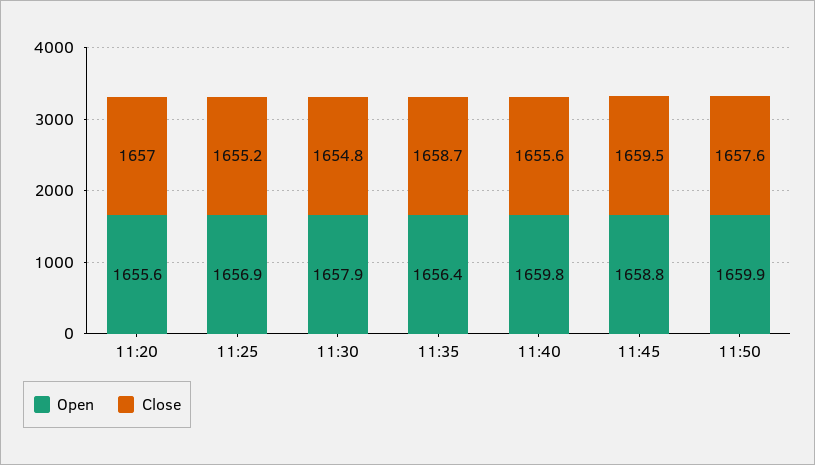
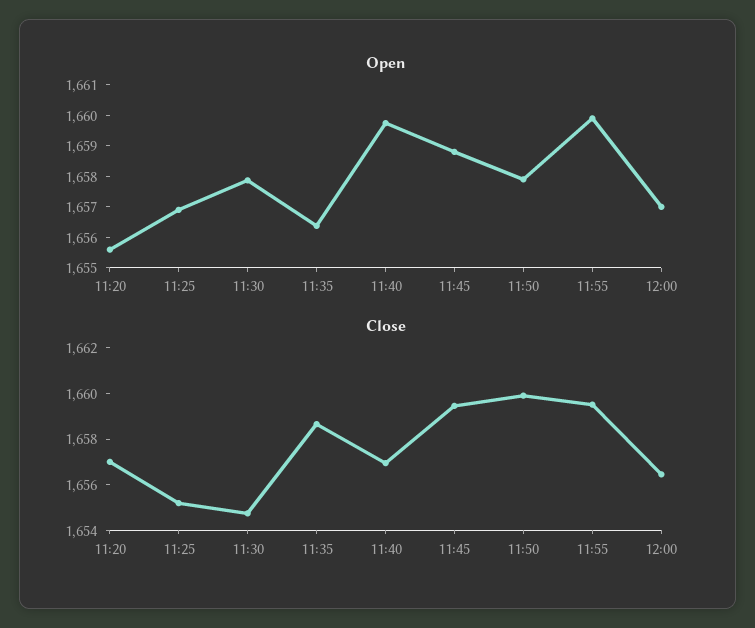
Close, 11:40: 1655.6 -> 1657
Open, 11:50: 1659.9 -> 1658
Close, 11:50: 1657.6 -> 1660
Open, 11:55: none -> 1660
Open, 12:00: none -> 1657
Close, 11:55: none -> 1659.5
Close, 12:00: none -> 1656.5

